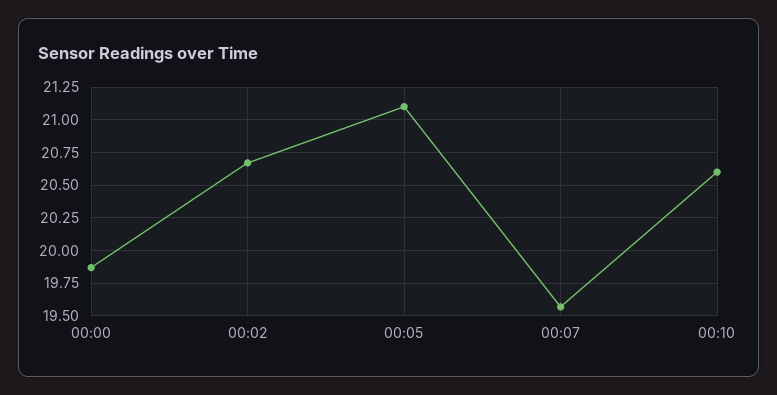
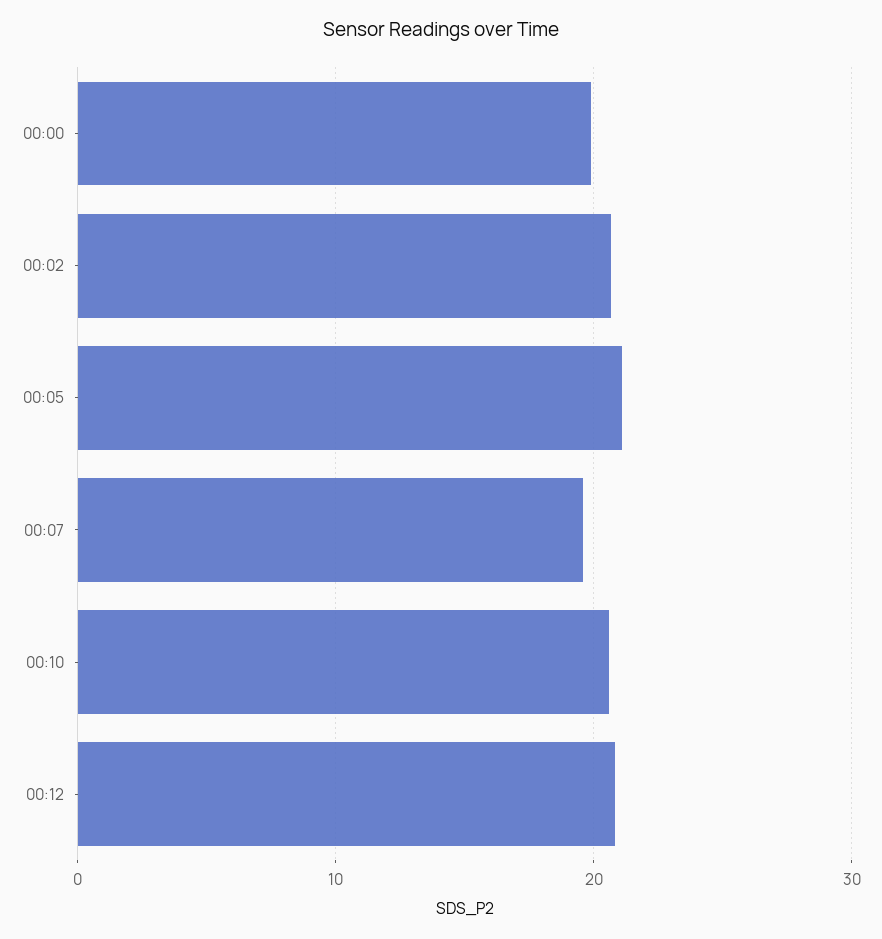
00:12: none -> 21

